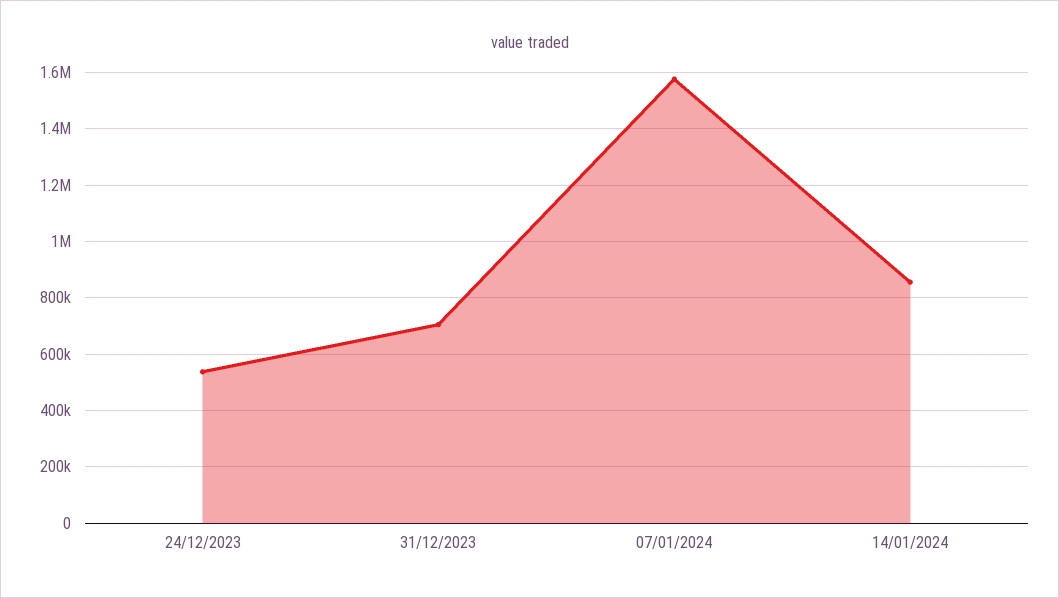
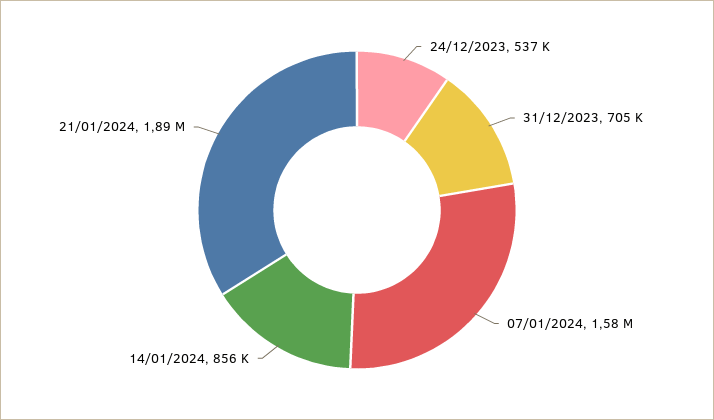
21/01/2024: none -> 1890000

